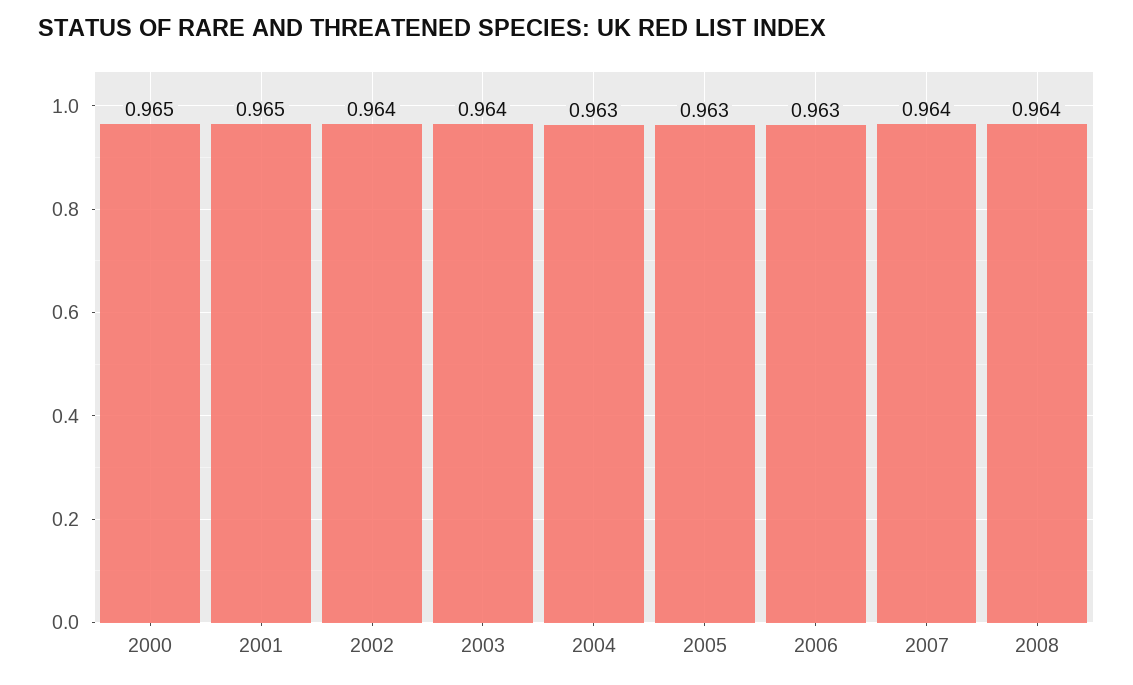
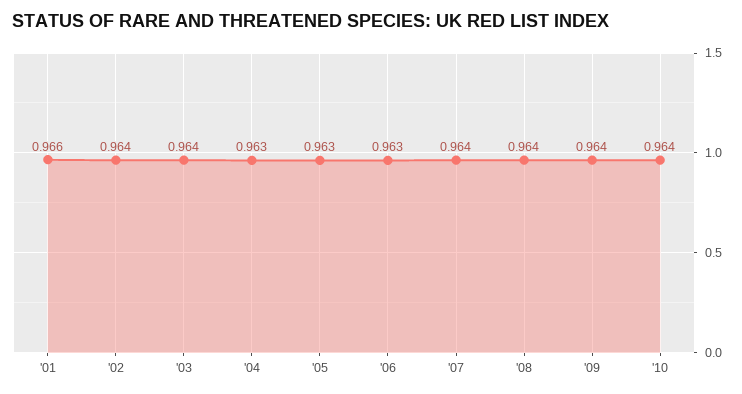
2000: 0.965 -> none
2001: 0.965 -> 0.966
'09: none -> 0.964
'10: none -> 0.964

